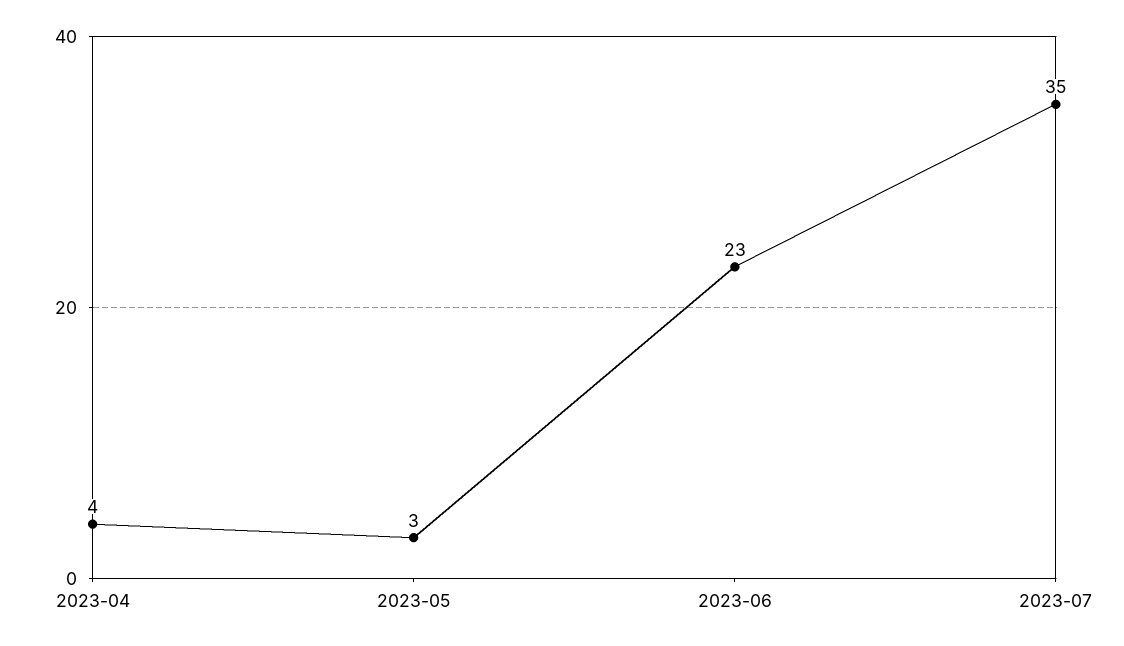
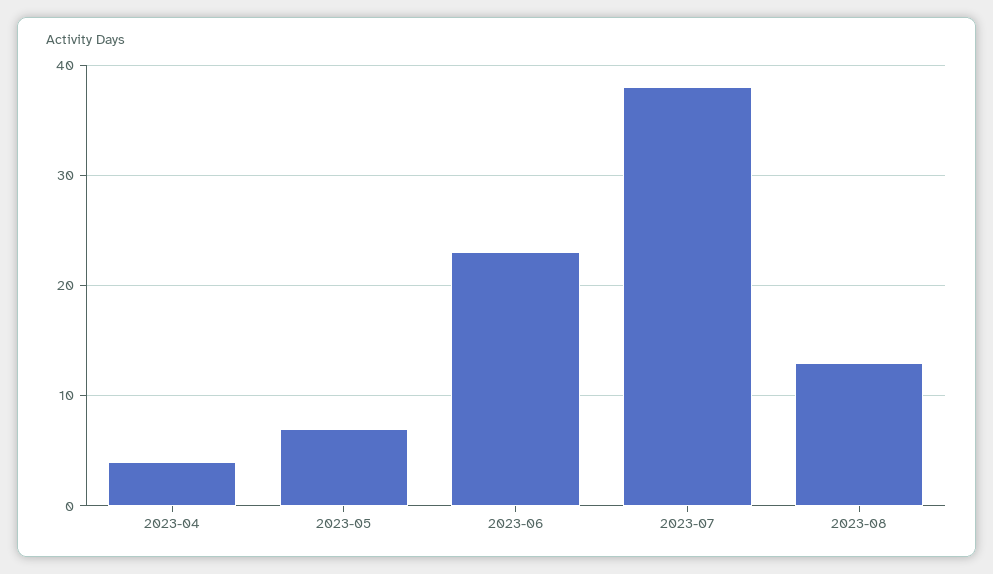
2023-05: 3 -> 7
2023-07: 35 -> 38
2023-08: none -> 13

